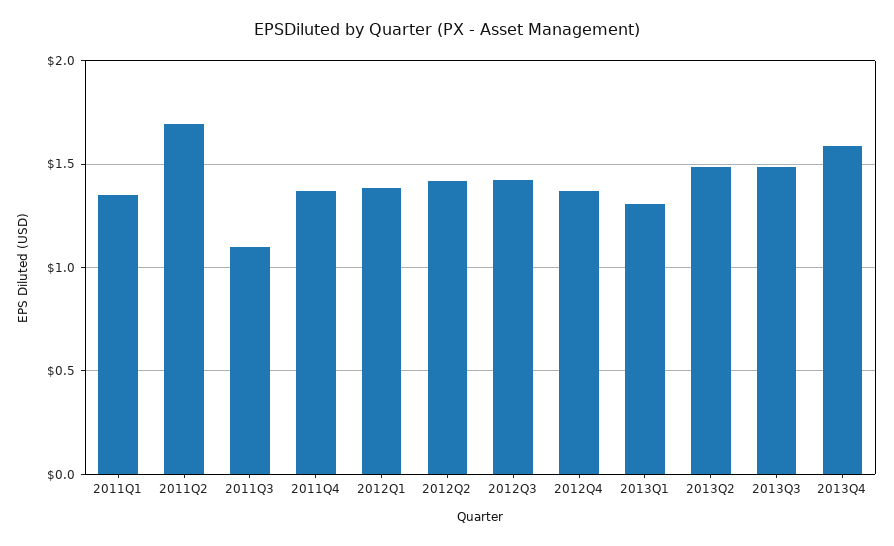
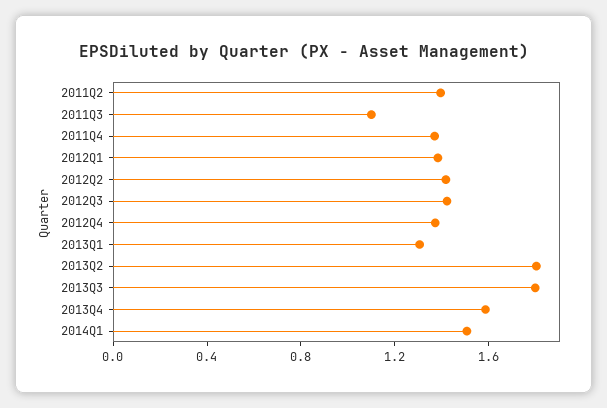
2011Q1: 1.35 -> none
2011Q2: 1.7 -> 1.4
2013Q2: 1.5 -> 1.8
2013Q3: 1.5 -> 1.8
2014Q1: none -> 1.5

